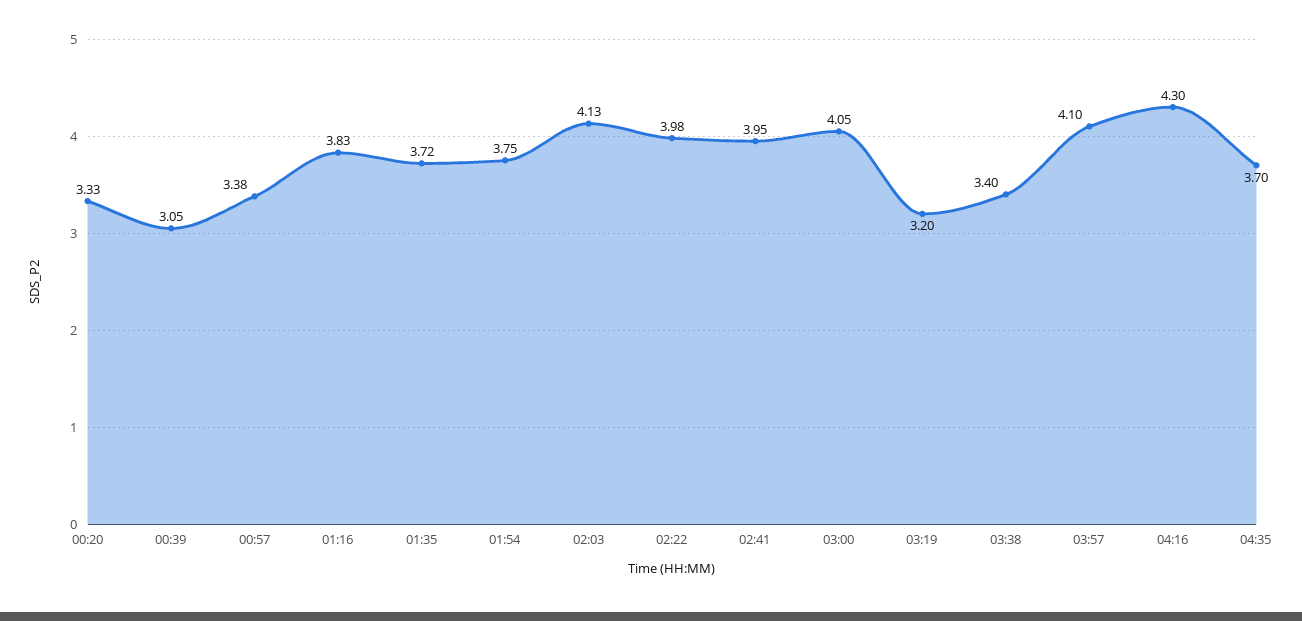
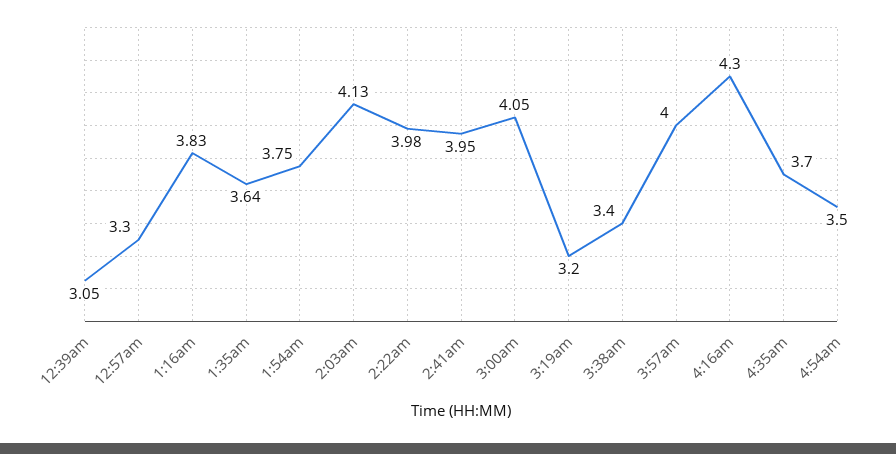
00:20: 3.33 -> none
00:57: 3.38 -> 3.3
01:35: 3.72 -> 3.64
03:57: 4.1 -> 4
4:54am: none -> 3.5

